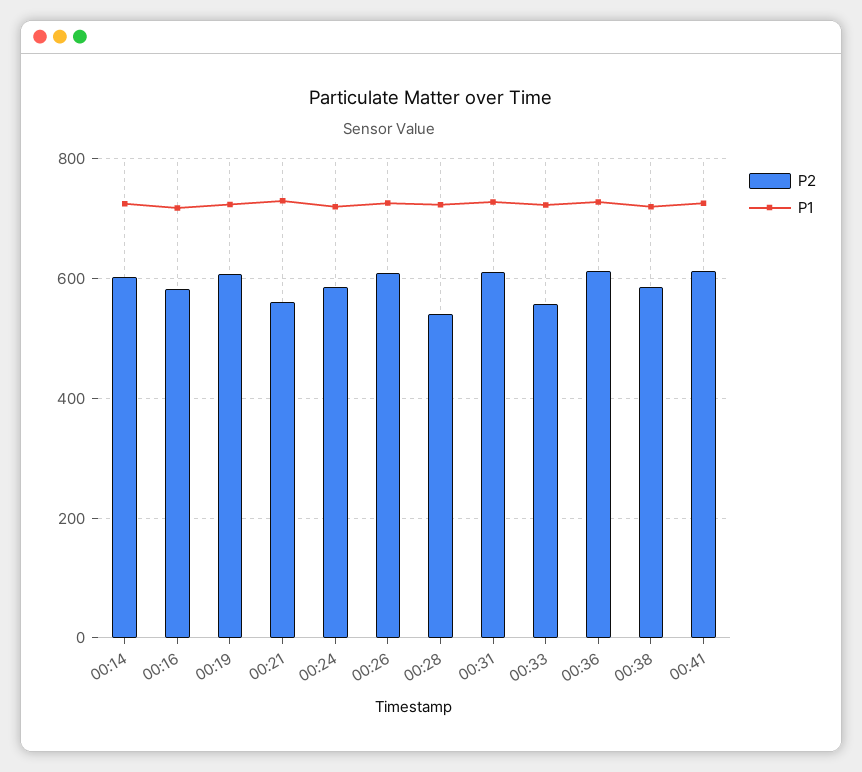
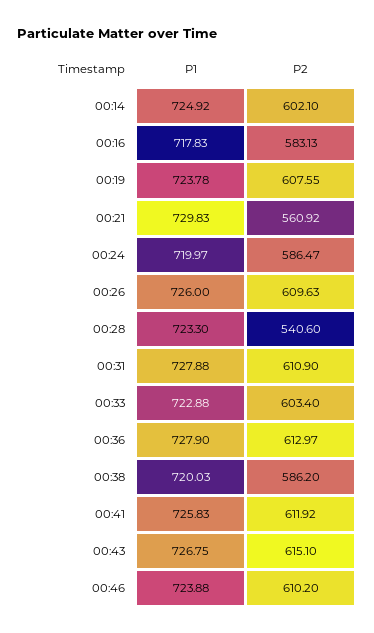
P2, 00:33: 560 -> 603.4
P1, 00:43: none -> 726.75
P2, 00:43: none -> 615.1
P1, 00:46: none -> 723.88
P2, 00:46: none -> 610.2

